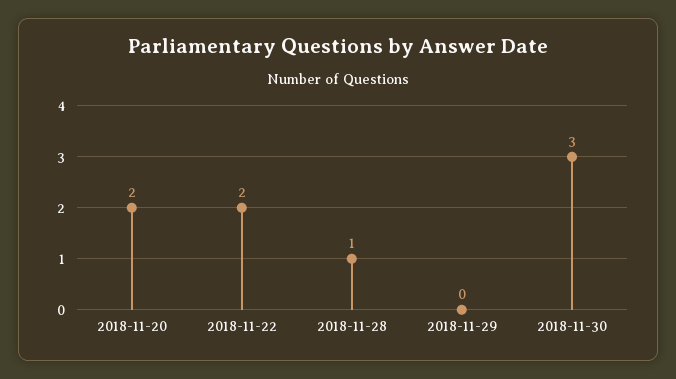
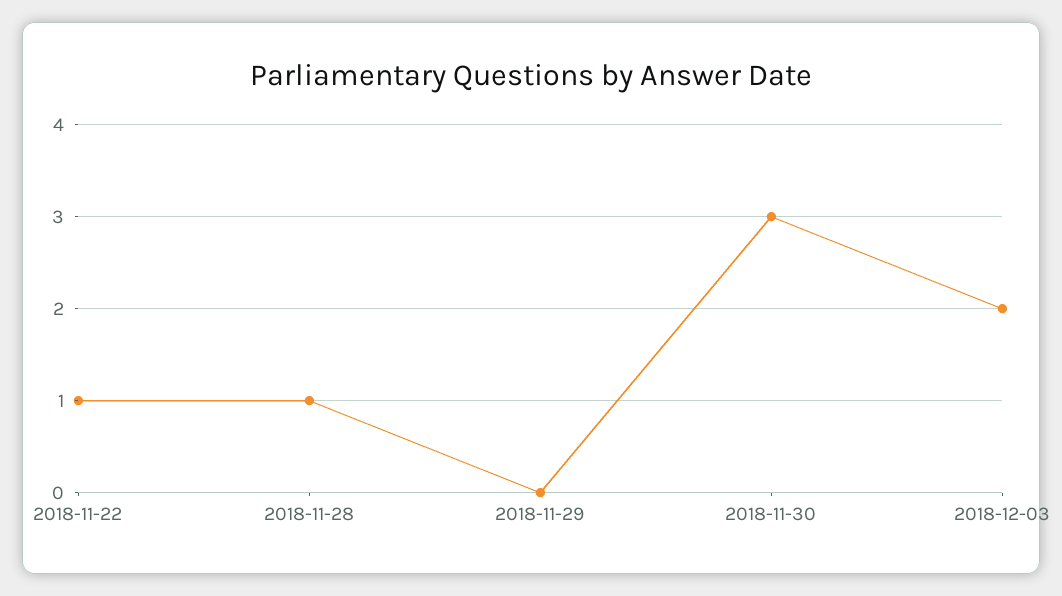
2018-11-20: 2 -> none
2018-11-22: 2 -> 1
2018-12-03: none -> 2

